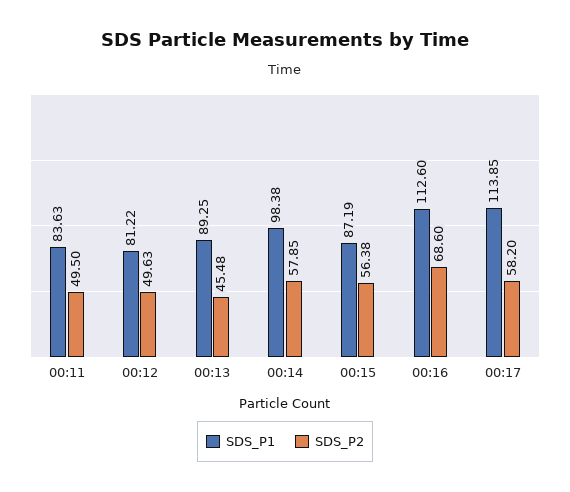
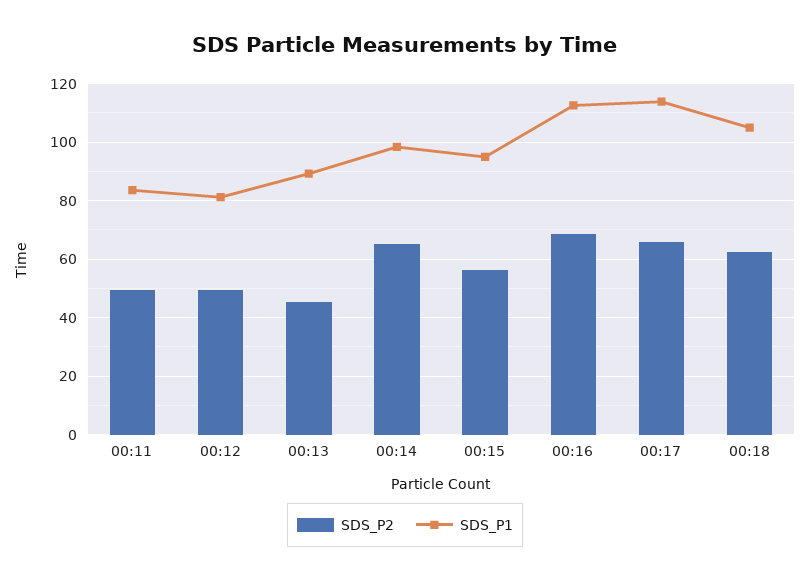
SDS_P2, 00:14: 57.85 -> 65
SDS_P1, 00:15: 87.19 -> 95
SDS_P2, 00:17: 58.2 -> 65
SDS_P2, 00:18: none -> 62.5
SDS_P1, 00:18: none -> 105

